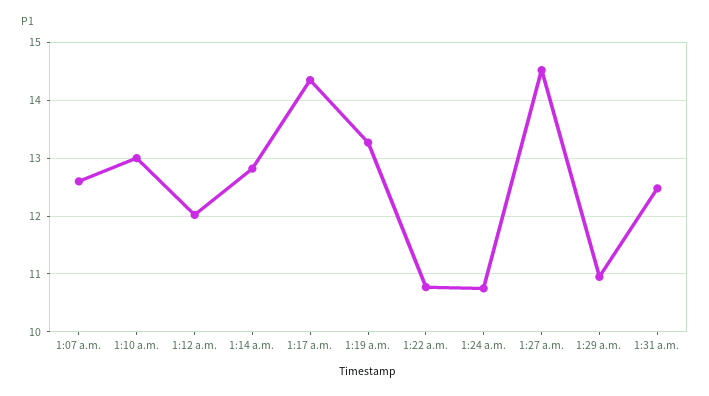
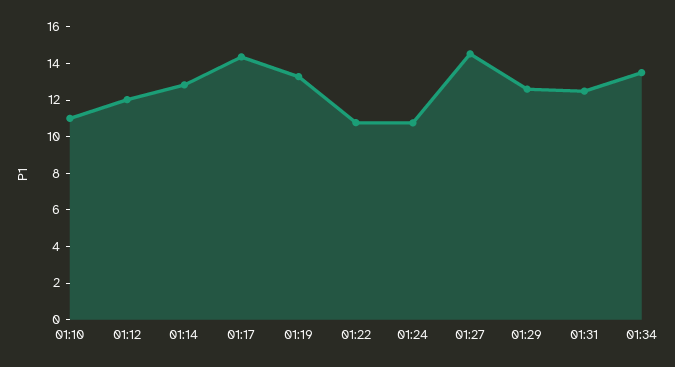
1:07 a.m.: 12.6 -> none
1:10 a.m.: 13 -> 11
1:29 a.m.: 11 -> 12.5
01:34: none -> 13.5

